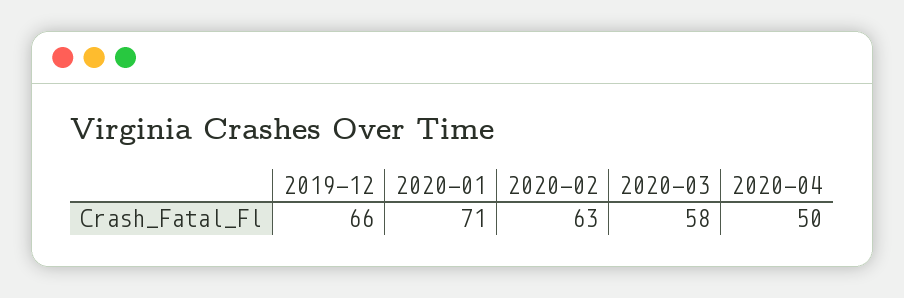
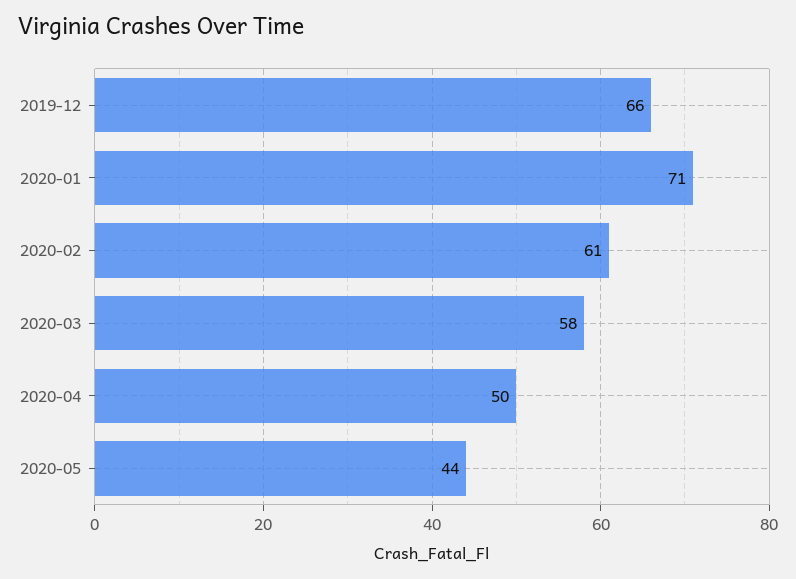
2020-02: 63 -> 61
2020-05: none -> 44

